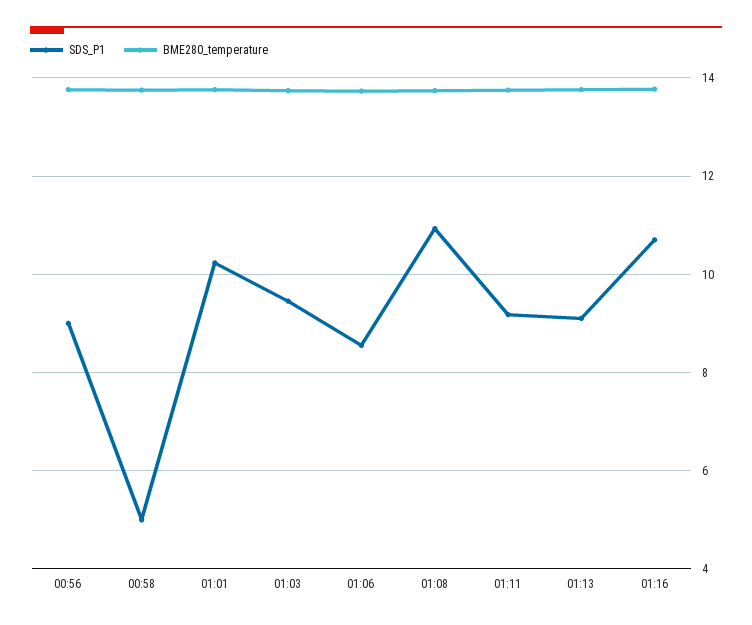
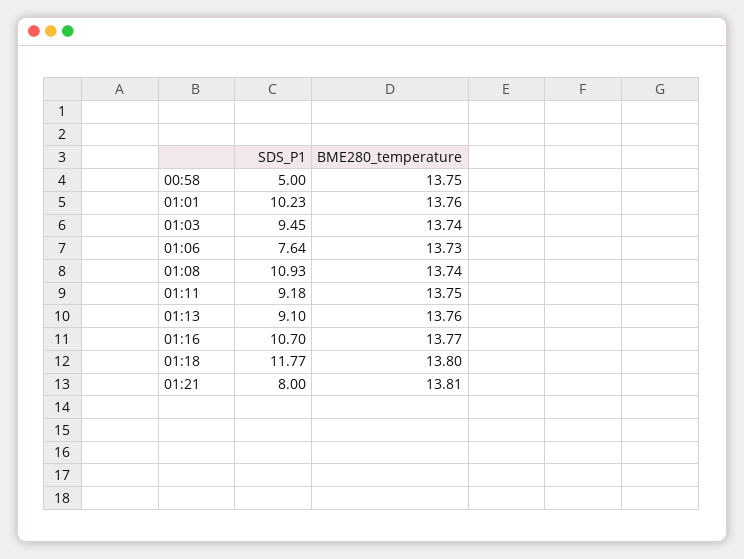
SDS_P1, 00:56: 9 -> none
BME280_temperature, 00:56: 13.8 -> none
SDS_P1, 01:06: 8.6 -> 7.64
SDS_P1, 01:18: none -> 11.77
BME280_temperature, 01:18: none -> 13.8
SDS_P1, 01:21: none -> 8
BME280_temperature, 01:21: none -> 13.81

